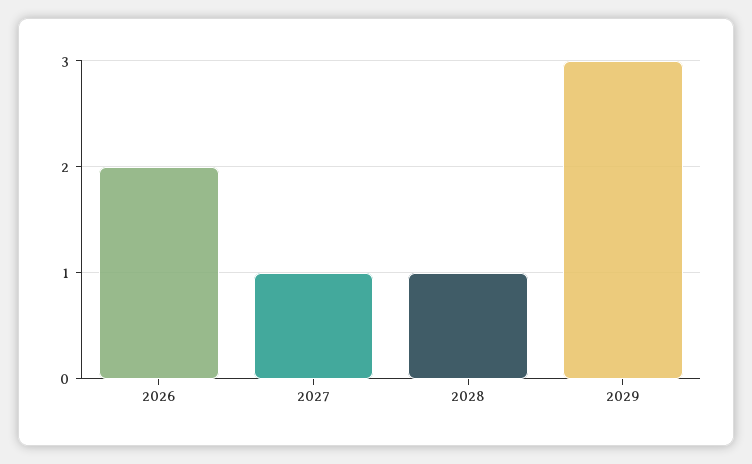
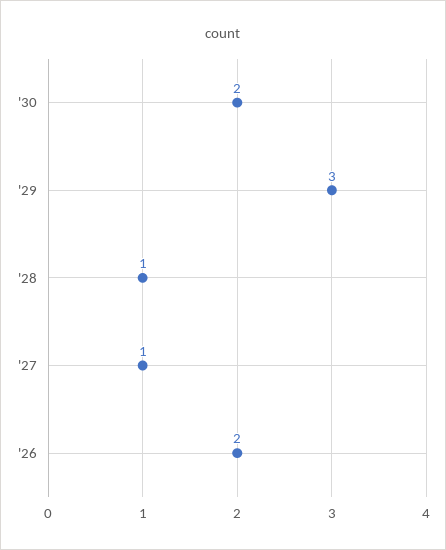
'30: none -> 2

